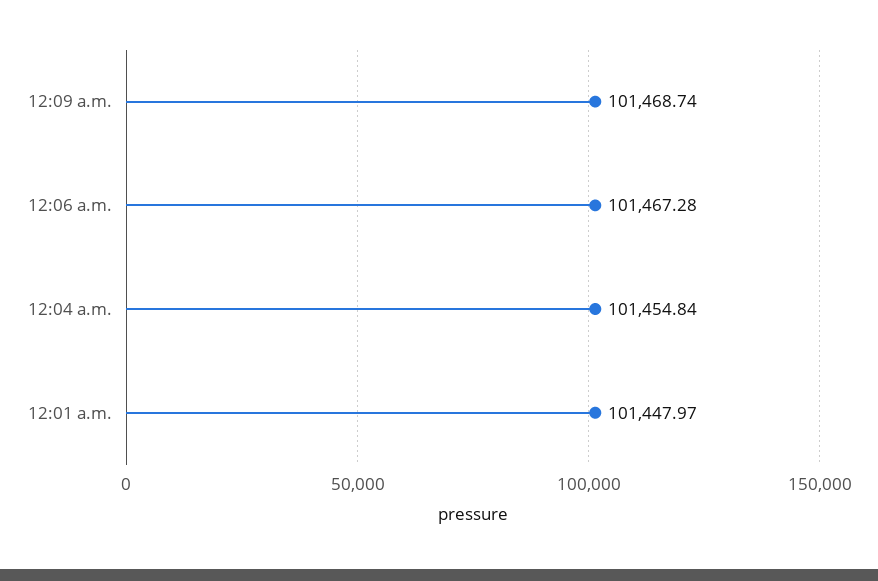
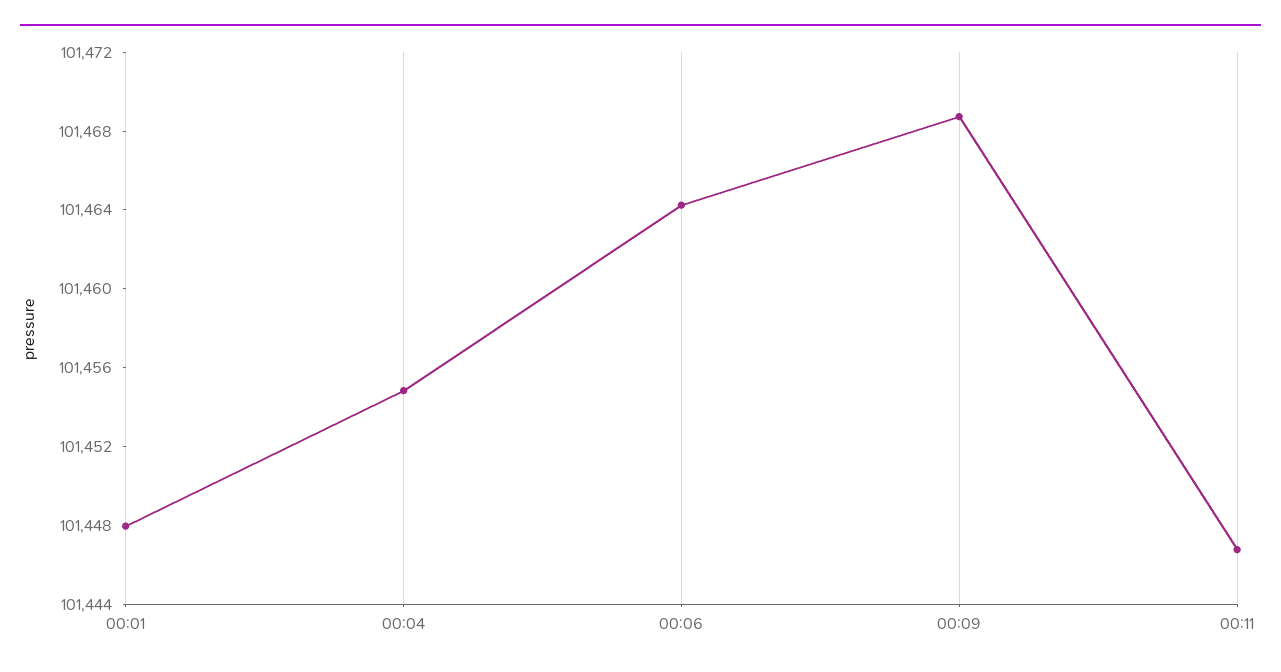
12:06 a.m.: 101467.28 -> 101464
00:11: none -> 101447

